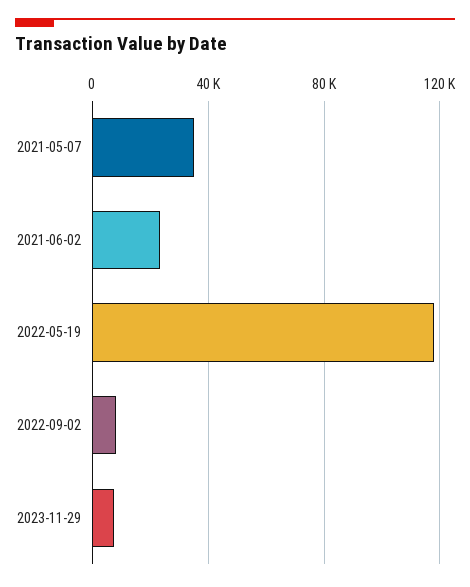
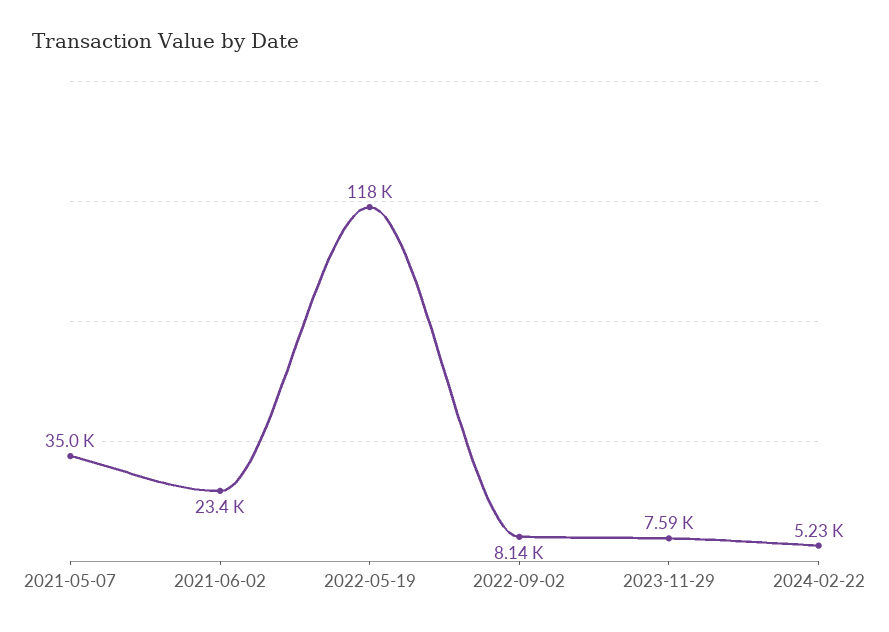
2024-02-22: none -> 5230

